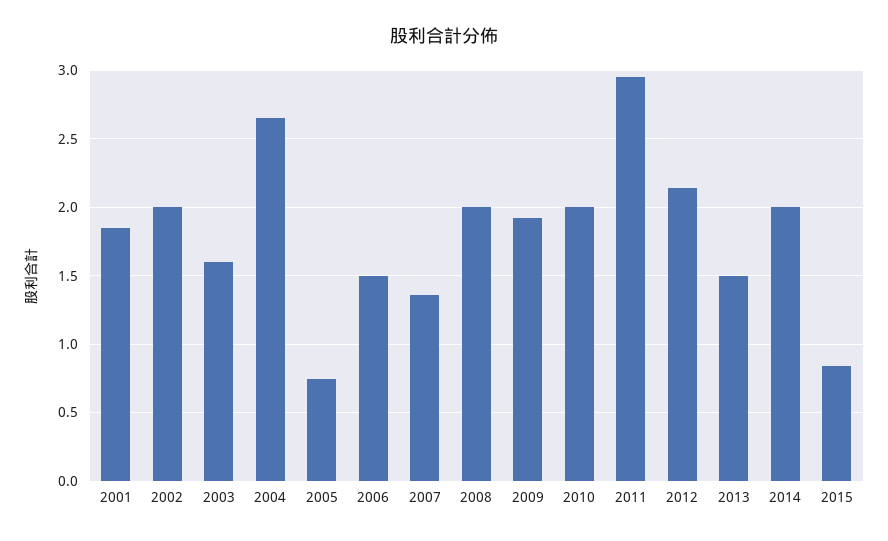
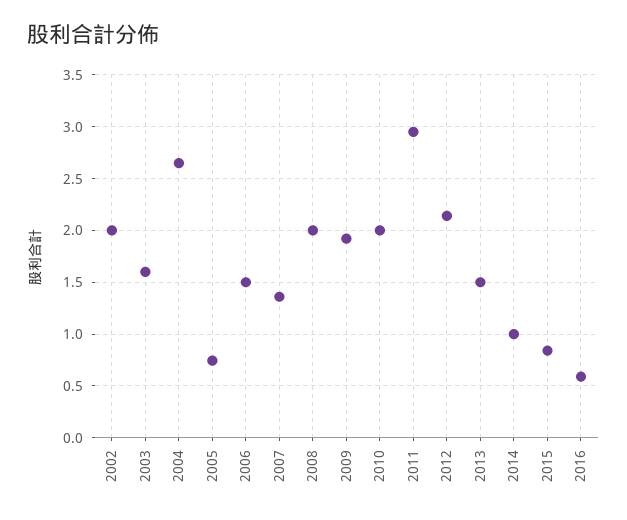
2001: 1.85 -> none
2014: 2 -> 1
2016: none -> 0.6

